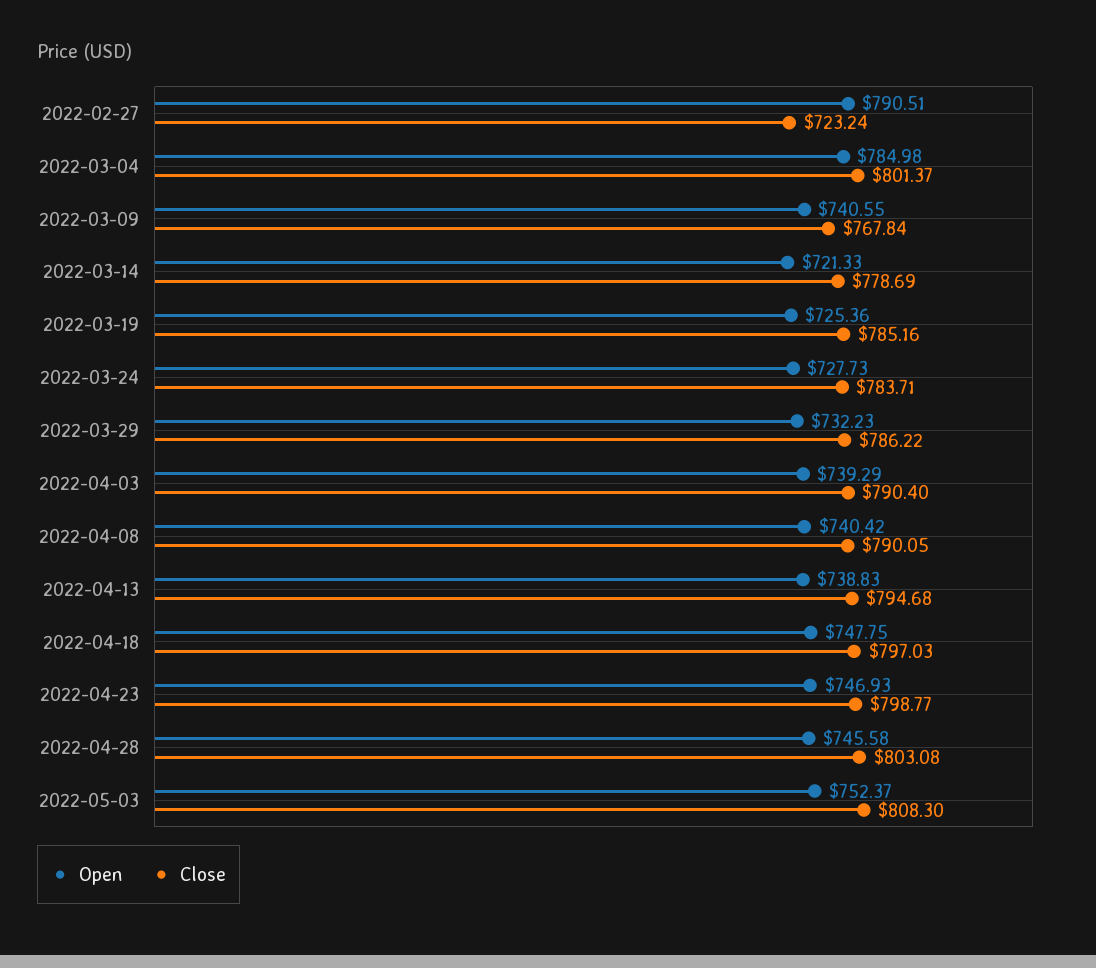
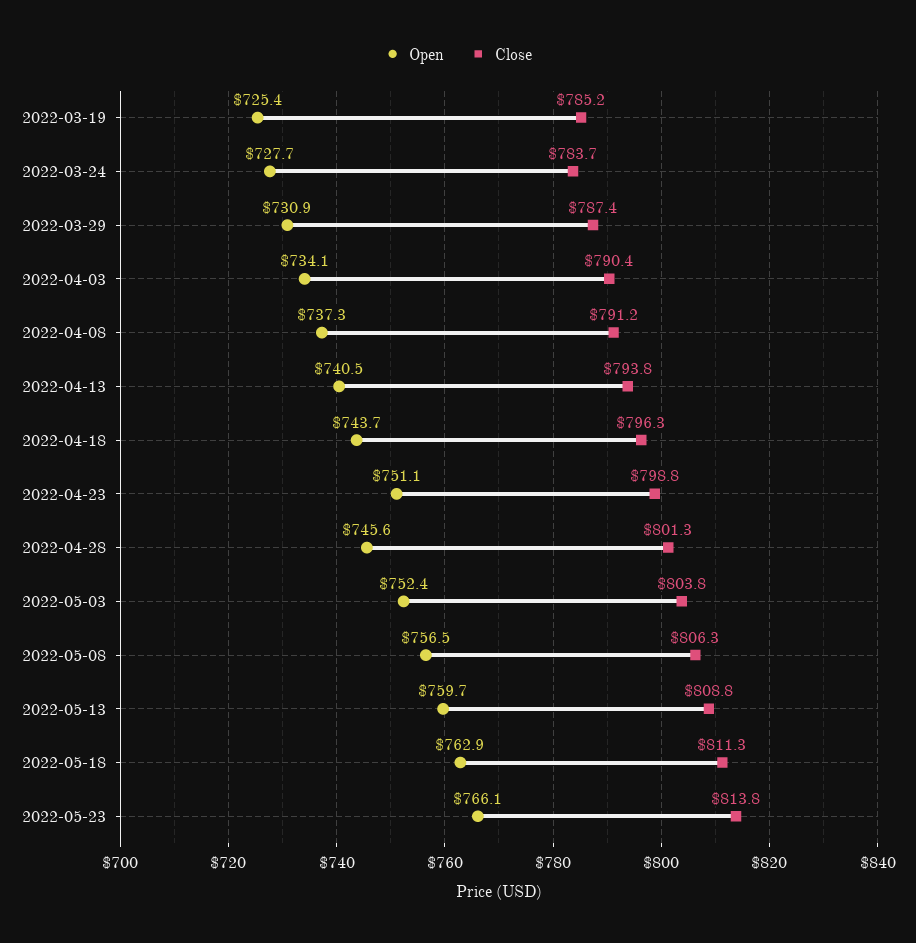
Open, 2022-02-27: 790.51 -> none
Close, 2022-02-27: 723.24 -> none
Open, 2022-03-04: 784.98 -> none
Close, 2022-03-04: 801.37 -> none
Open, 2022-03-09: 740.55 -> none
Close, 2022-03-09: 767.84 -> none
Open, 2022-03-14: 721.33 -> none
Close, 2022-03-14: 778.69 -> none
Open, 2022-03-29: 732.23 -> 730.9
Close, 2022-03-29: 786.22 -> 787.4
Open, 2022-04-03: 739.29 -> 734.1
Open, 2022-04-08: 740.42 -> 737.3
Close, 2022-04-08: 790.05 -> 791.2
Open, 2022-04-13: 738.83 -> 740.5
Close, 2022-04-13: 794.68 -> 793.8
Open, 2022-04-18: 747.75 -> 743.7
Close, 2022-04-18: 797.03 -> 796.3
Open, 2022-04-23: 746.93 -> 751.1
Close, 2022-04-28: 803.08 -> 801.3
Close, 2022-05-03: 808.3 -> 803.8
Open, 2022-05-08: none -> 756.5
Close, 2022-05-08: none -> 806.3
Open, 2022-05-13: none -> 759.7
Close, 2022-05-13: none -> 808.8
Open, 2022-05-18: none -> 762.9
Close, 2022-05-18: none -> 811.3
Open, 2022-05-23: none -> 766.1
Close, 2022-05-23: none -> 813.8

